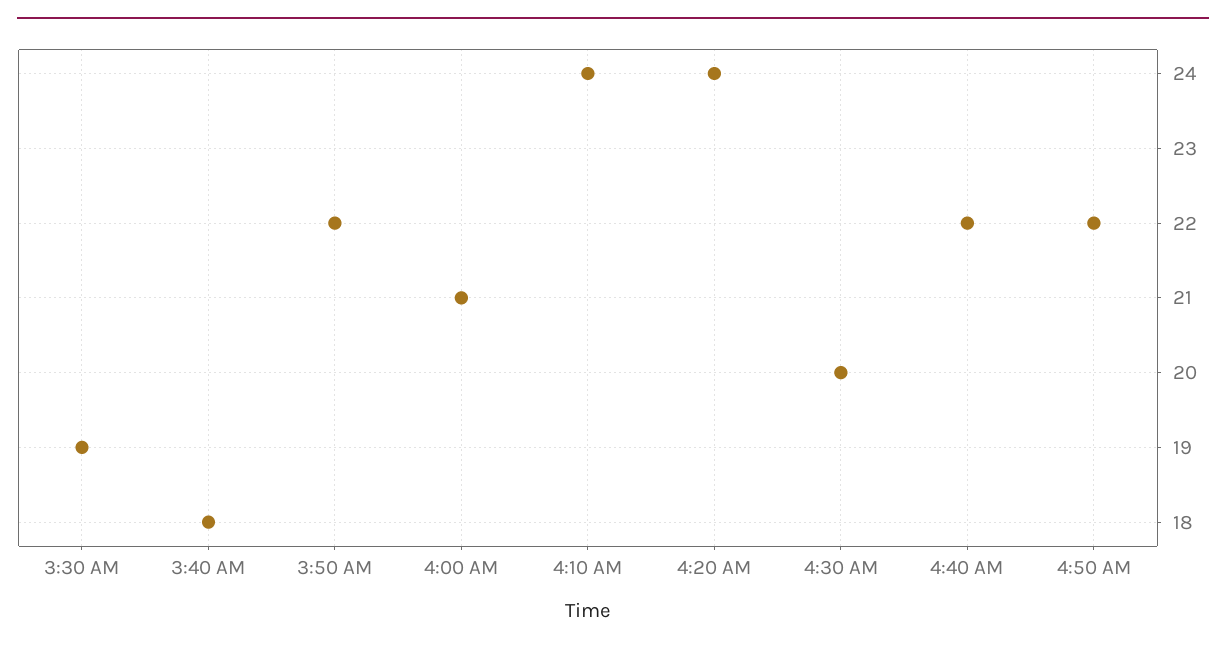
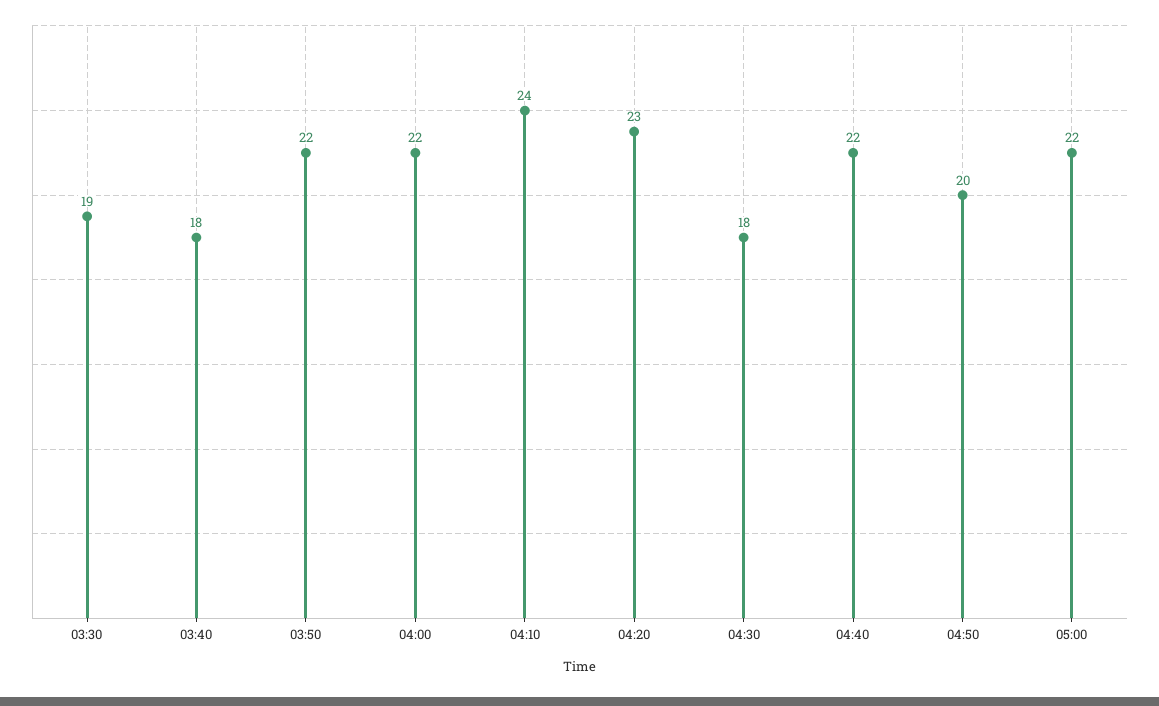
4:00 AM: 21 -> 22
4:20 AM: 24 -> 23
4:30 AM: 20 -> 18
4:50 AM: 22 -> 20
05:00: none -> 22

